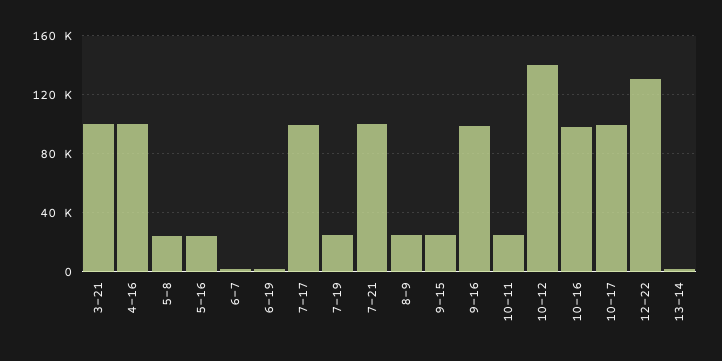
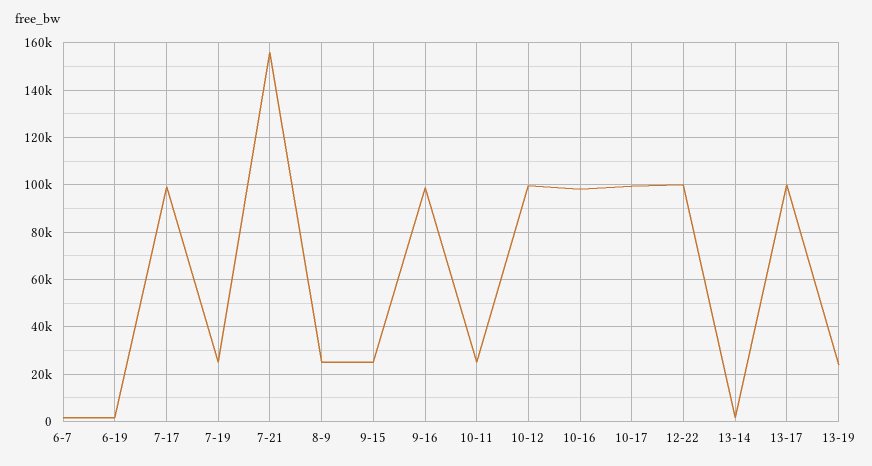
3-21: 100000 -> none
4-16: 100000 -> none
5-8: 25000 -> none
5-16: 25000 -> none
7-21: 100000 -> 155000
10-12: 140000 -> 100000
12-22: 130000 -> 100000
13-17: none -> 100000
13-19: none -> 25000

